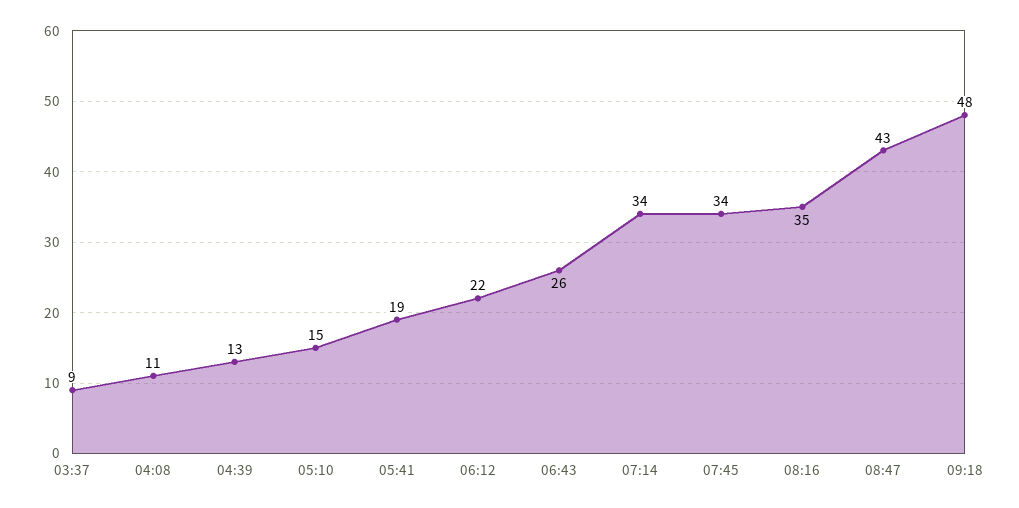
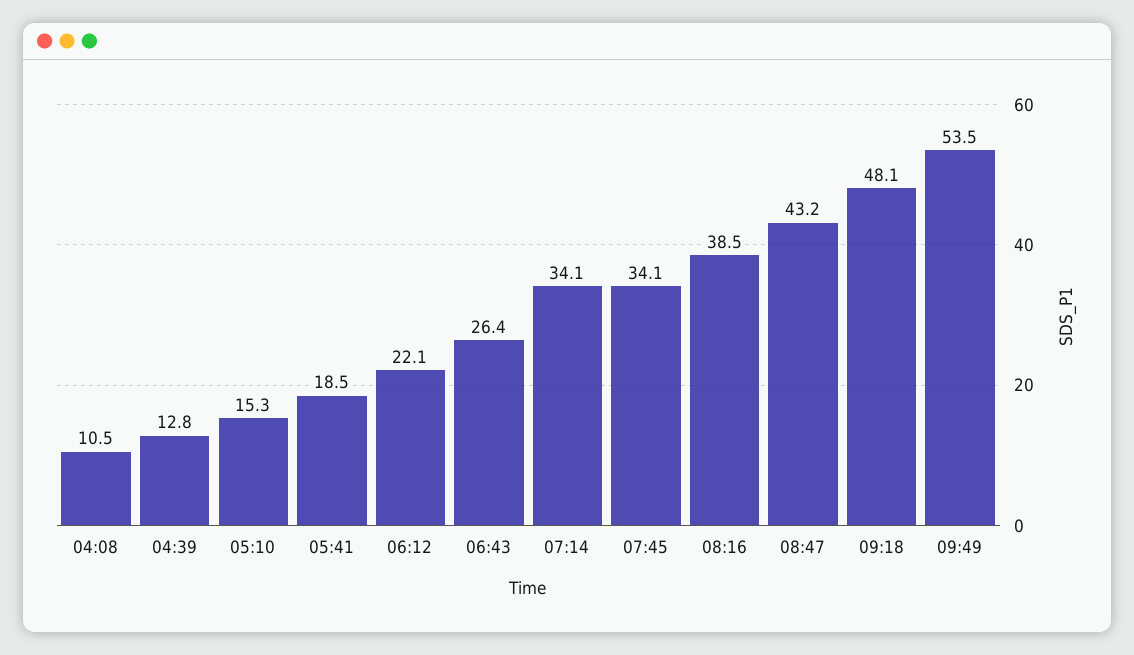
03:37: 9 -> none
08:16: 35 -> 38.5
09:49: none -> 53.5

